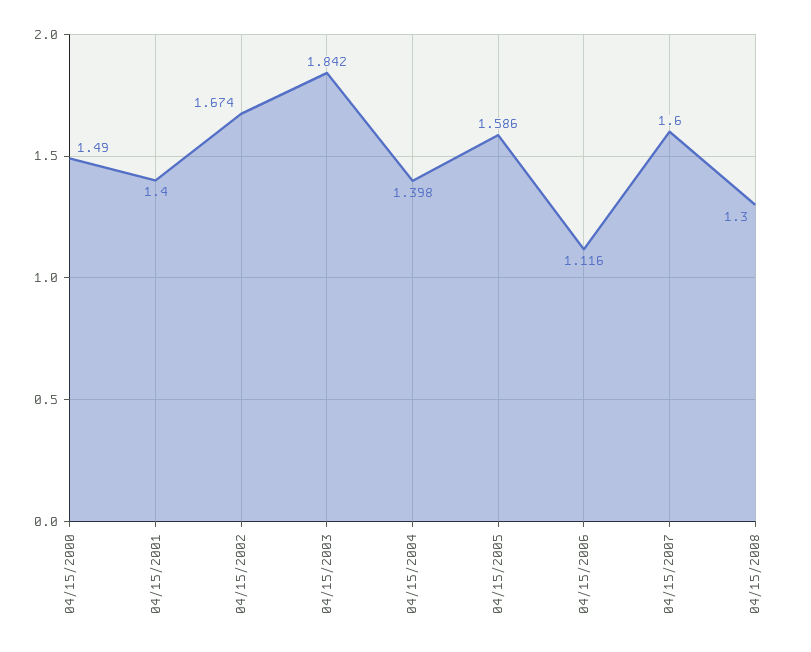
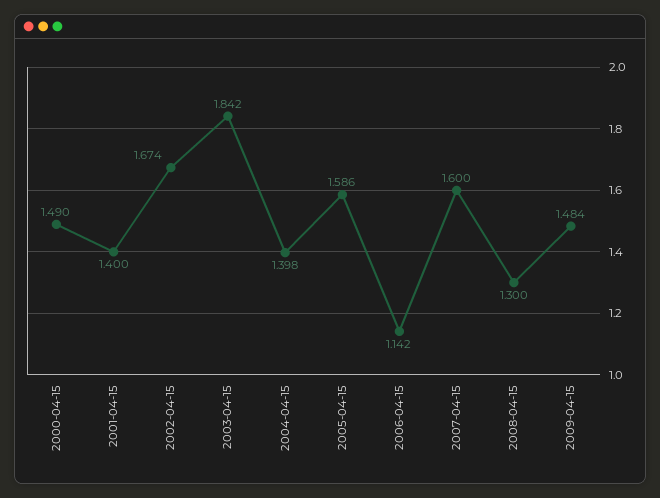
04/15/2006: 1.116 -> 1.142
2009-04-15: none -> 1.484

